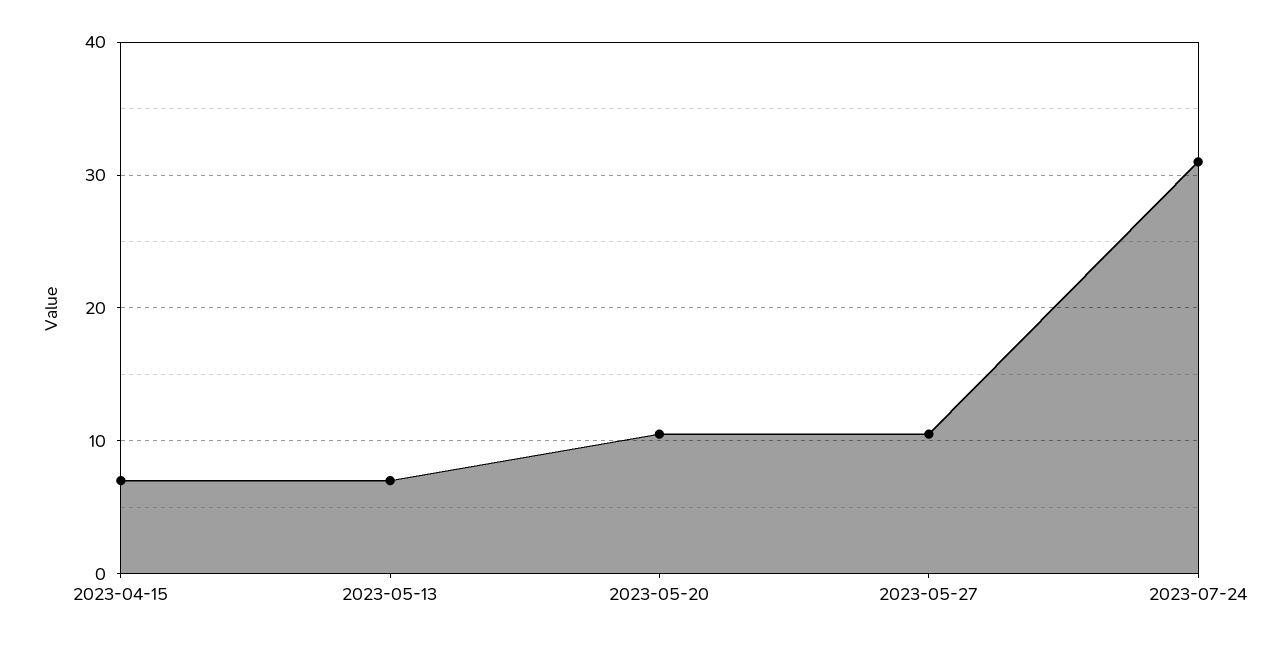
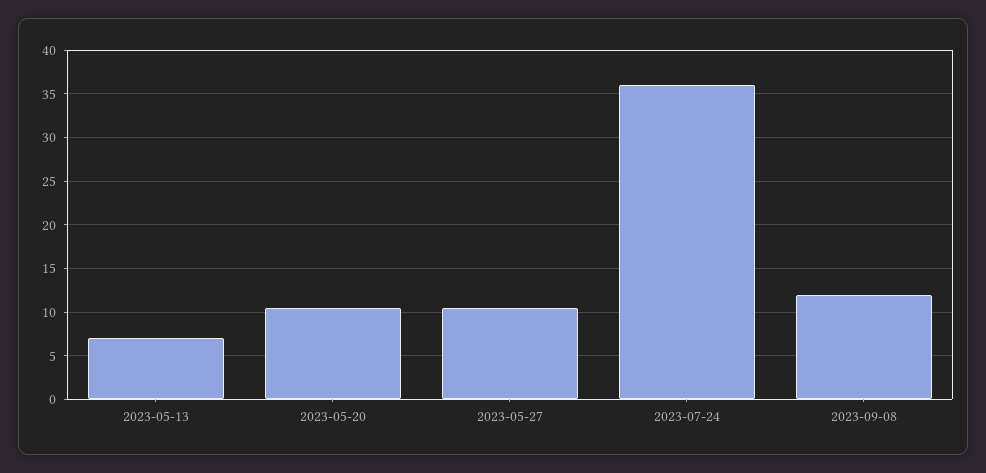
2023-04-15: 7 -> none
2023-07-24: 31 -> 36
2023-09-08: none -> 12

